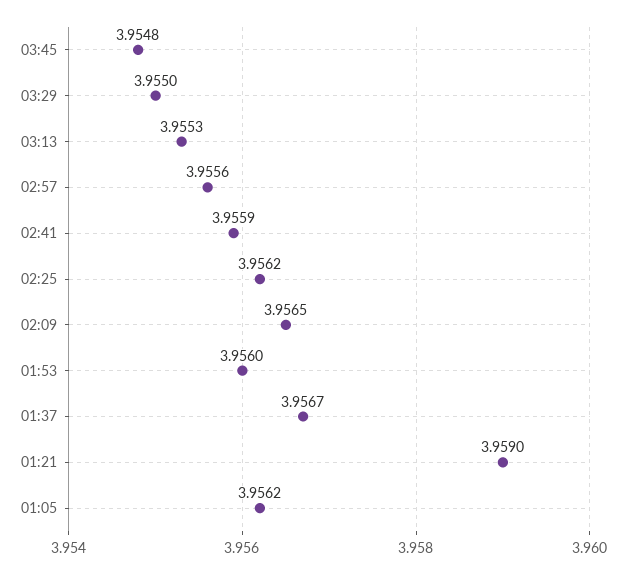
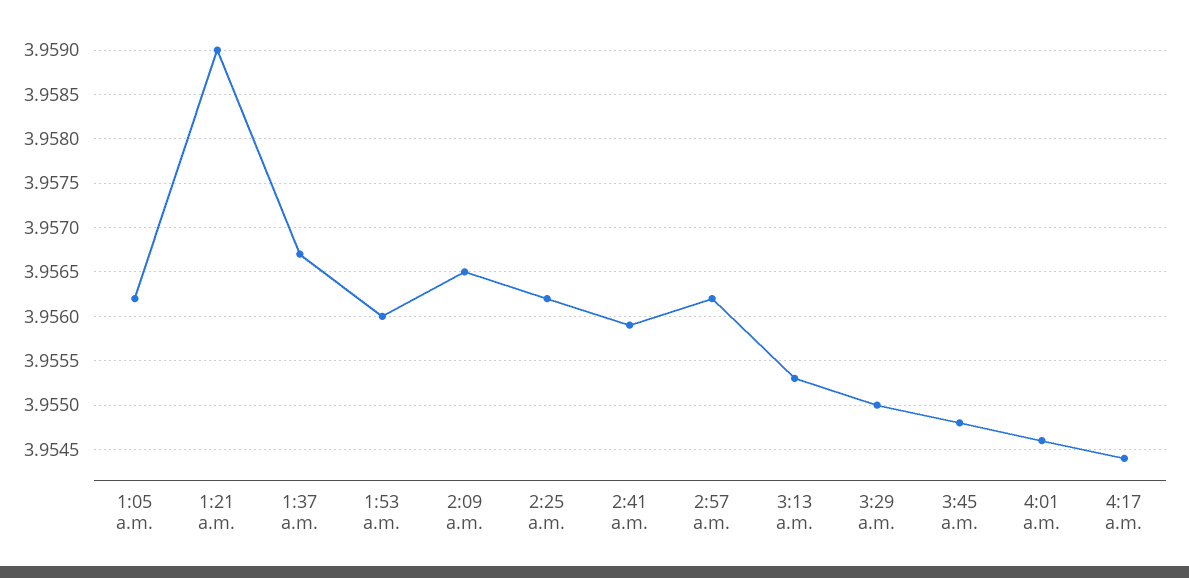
02:57: 3.9556 -> 3.9562
4:01 a.m.: none -> 3.9546
4:17 a.m.: none -> 3.9544

